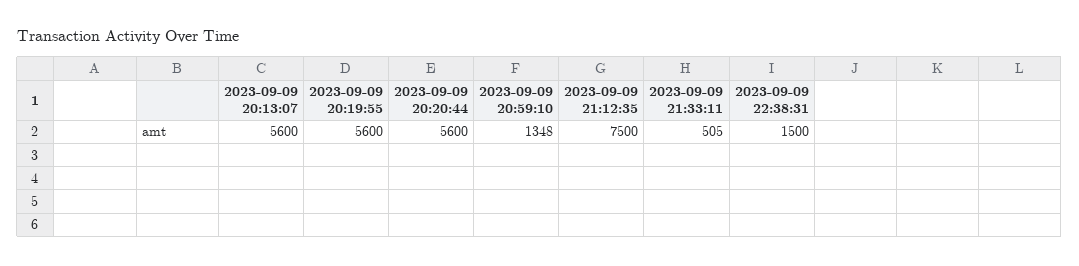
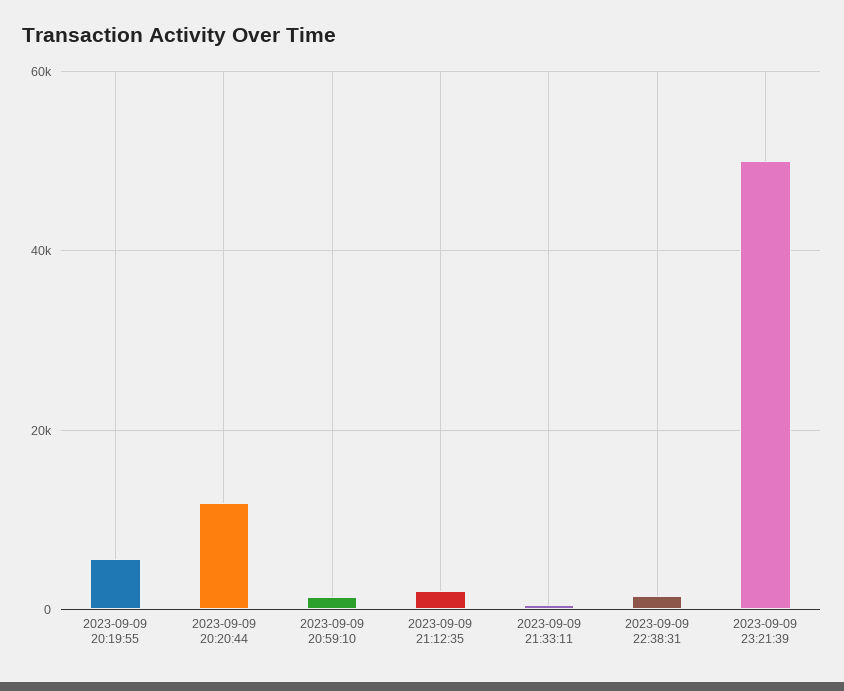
2023-09-09 20:13:07: 5600 -> none
2023-09-09 20:20:44: 5600 -> 12000
2023-09-09 21:12:35: 7500 -> 2000
2023-09-09 23:21:39: none -> 50000

